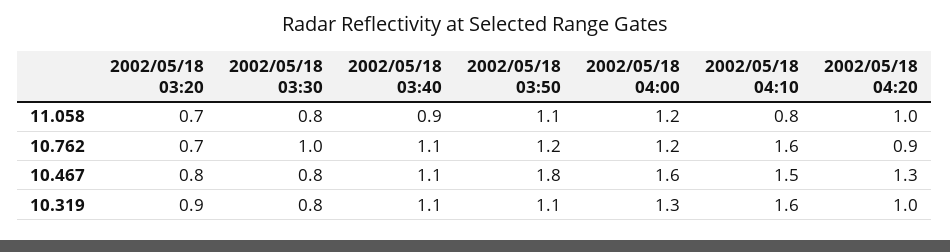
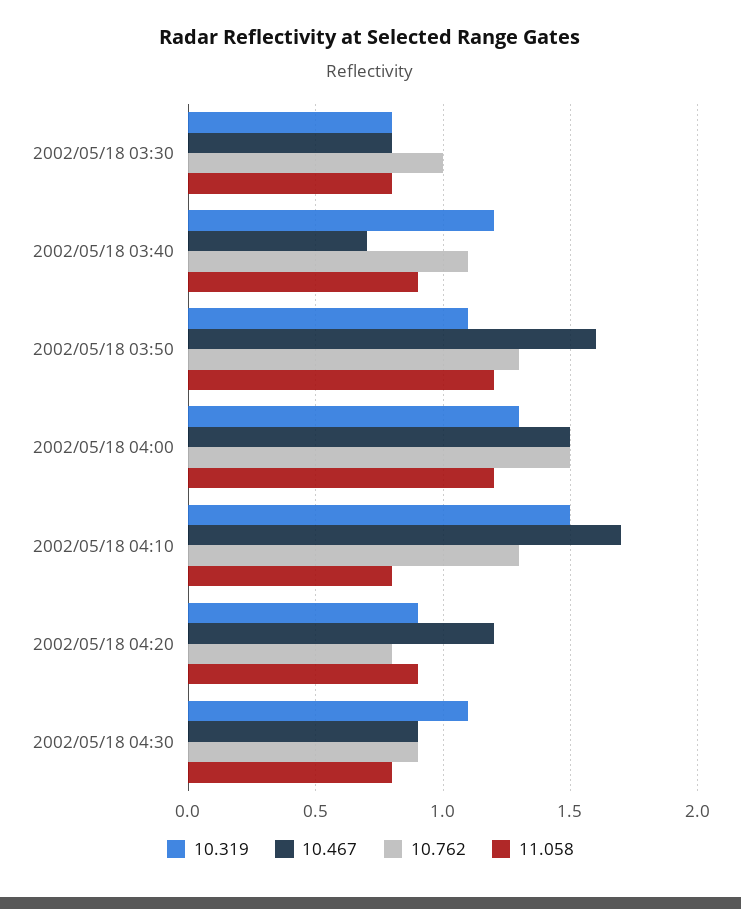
11.058, 2002/05/18 03:20: 0.7 -> none
11.058, 2002/05/18 03:50: 1.1 -> 1.2
11.058, 2002/05/18 04:20: 1 -> 0.9
10.762, 2002/05/18 03:20: 0.7 -> none
10.762, 2002/05/18 03:50: 1.2 -> 1.3
10.762, 2002/05/18 04:00: 1.2 -> 1.5
10.762, 2002/05/18 04:10: 1.6 -> 1.3
10.762, 2002/05/18 04:20: 0.9 -> 0.8
10.467, 2002/05/18 03:20: 0.8 -> none
10.467, 2002/05/18 03:40: 1.1 -> 0.7
10.467, 2002/05/18 03:50: 1.8 -> 1.6
10.467, 2002/05/18 04:00: 1.6 -> 1.5
10.467, 2002/05/18 04:10: 1.5 -> 1.7
10.467, 2002/05/18 04:20: 1.3 -> 1.2
10.319, 2002/05/18 03:20: 0.9 -> none
10.319, 2002/05/18 03:40: 1.1 -> 1.2
10.319, 2002/05/18 04:10: 1.6 -> 1.5
10.319, 2002/05/18 04:20: 1 -> 0.9
10.319, 2002/05/18 04:30: none -> 1.1
10.467, 2002/05/18 04:30: none -> 0.9
10.762, 2002/05/18 04:30: none -> 0.9
11.058, 2002/05/18 04:30: none -> 0.8

